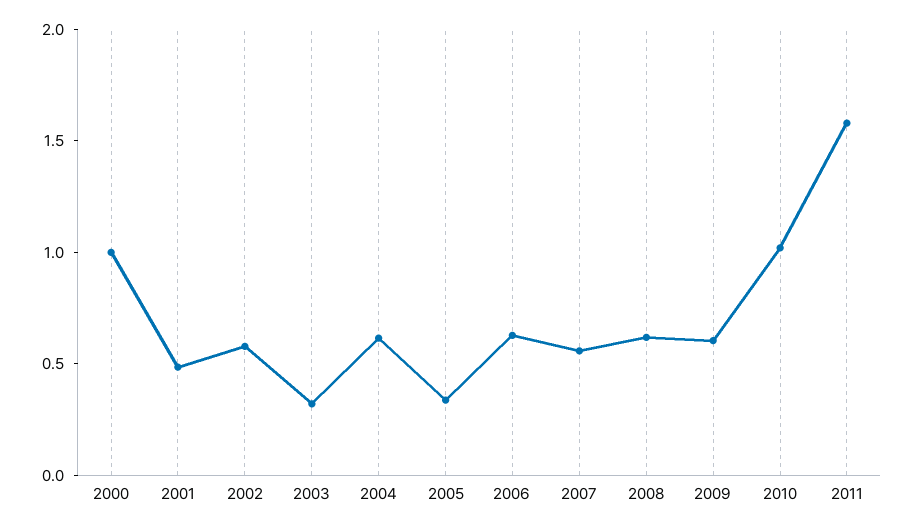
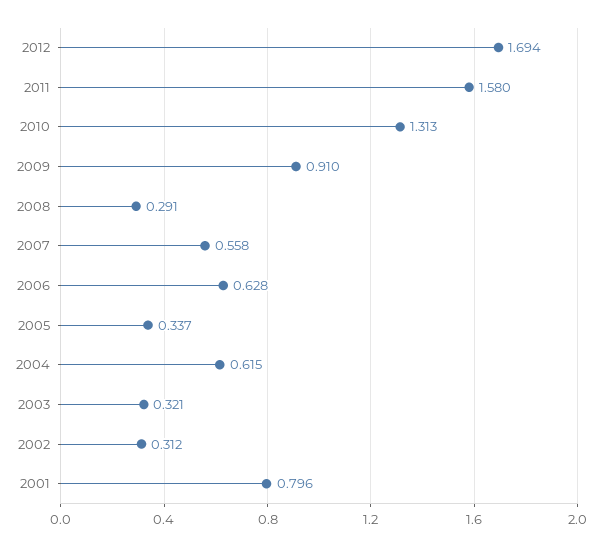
2000: 1 -> none
2001: 0.5 -> 0.796
2002: 0.6 -> 0.312
2008: 0.6 -> 0.291
2009: 0.6 -> 0.91
2010: 1 -> 1.313
2012: none -> 1.694

